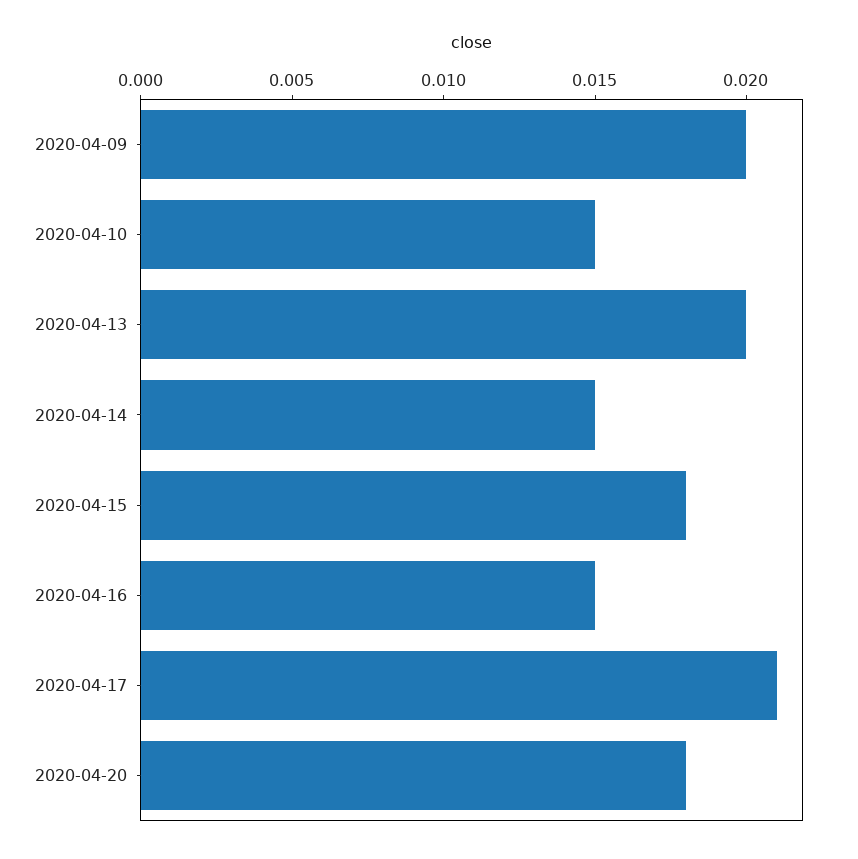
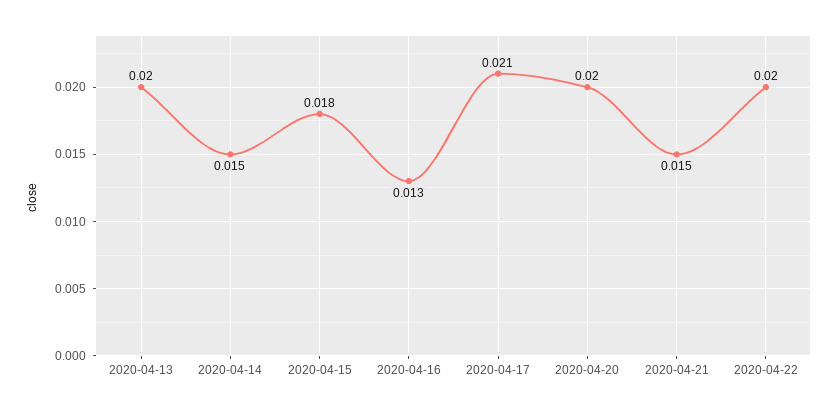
2020-04-09: 0.02 -> none
2020-04-10: 0.015 -> none
2020-04-16: 0.015 -> 0.013
2020-04-20: 0.018 -> 0.02
2020-04-21: none -> 0.015
2020-04-22: none -> 0.02

